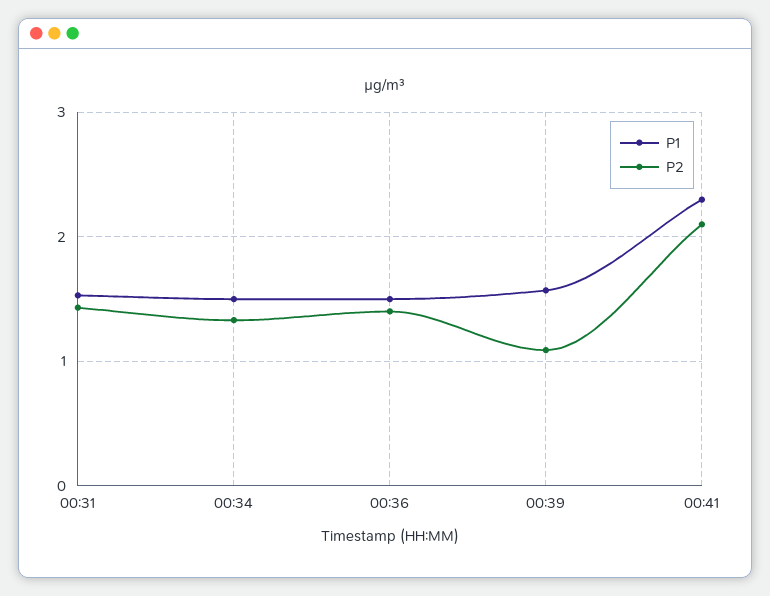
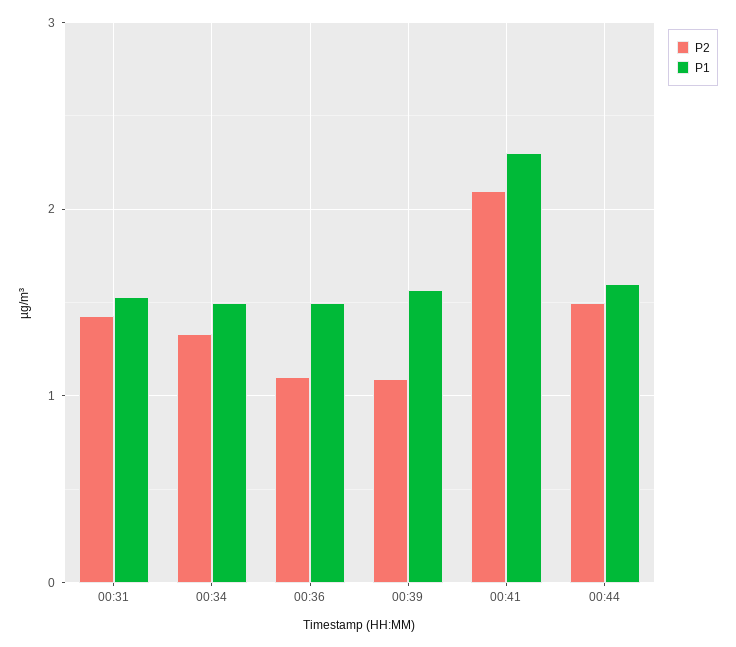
P2, 00:36: 1.4 -> 1.1
P2, 00:44: none -> 1.5
P1, 00:44: none -> 1.6

